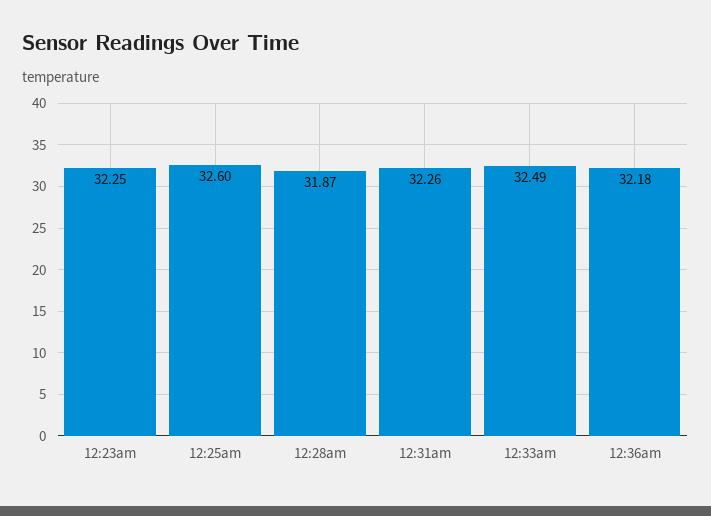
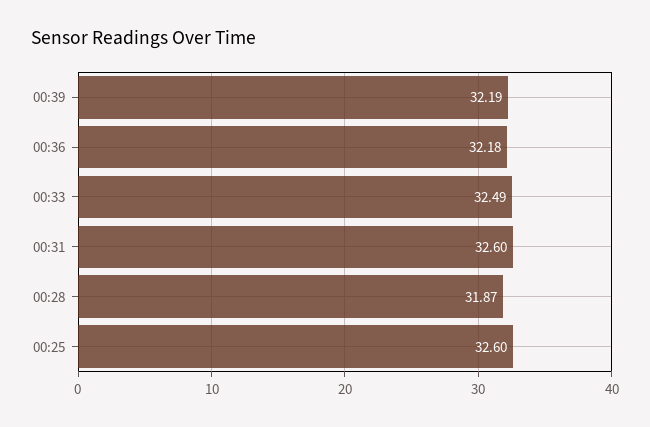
12:23am: 32.25 -> none
12:31am: 32.26 -> 32.6
00:39: none -> 32.19

